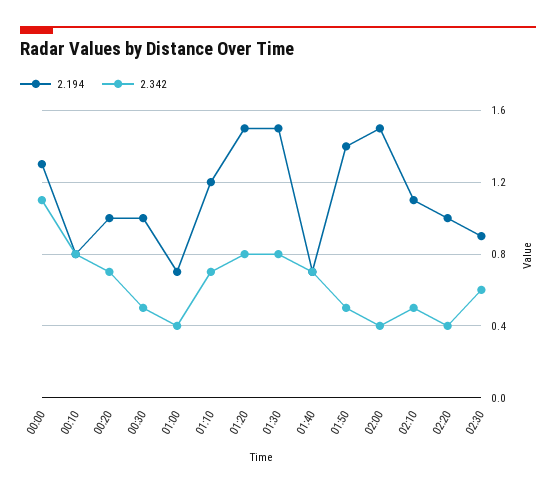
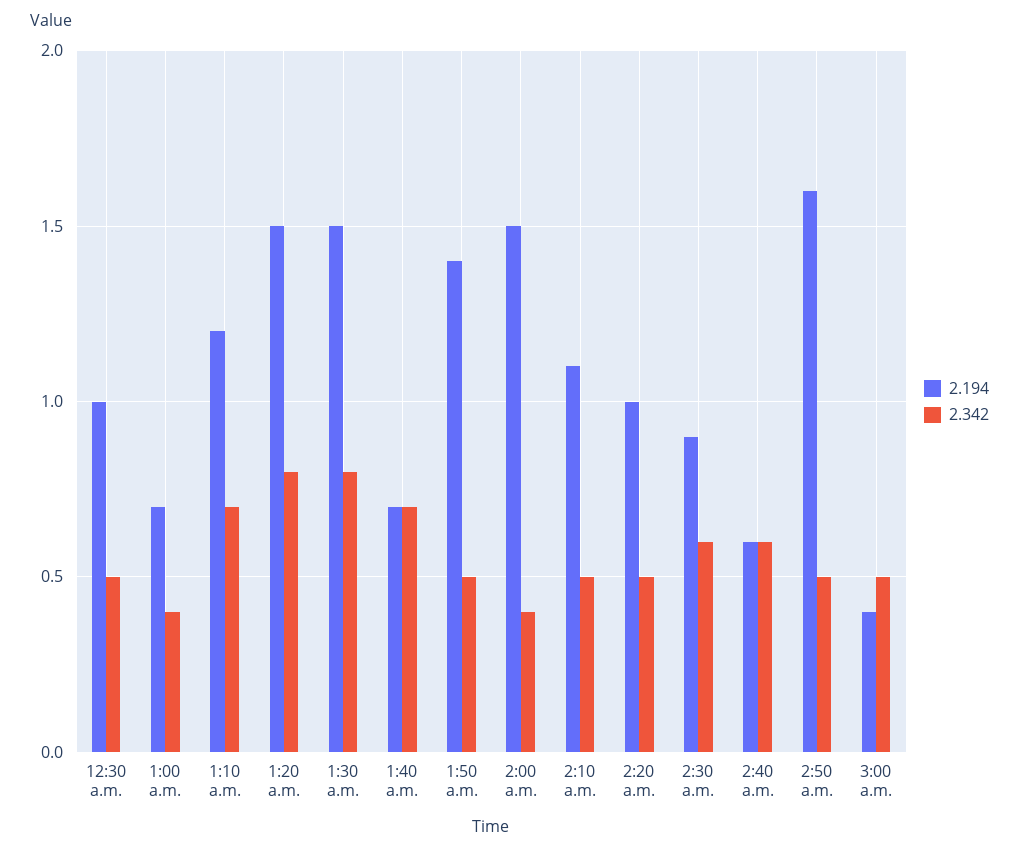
2.194, 00:00: 1.3 -> none
2.342, 00:00: 1.1 -> none
2.194, 00:10: 0.8 -> none
2.342, 00:10: 0.8 -> none
2.194, 00:20: 1 -> none
2.342, 00:20: 0.7 -> none
2.342, 02:20: 0.4 -> 0.5
2.194, 2:40 a.m.: none -> 0.6
2.342, 2:40 a.m.: none -> 0.6
2.194, 2:50 a.m.: none -> 1.6
2.342, 2:50 a.m.: none -> 0.5
2.194, 3:00 a.m.: none -> 0.4
2.342, 3:00 a.m.: none -> 0.5

